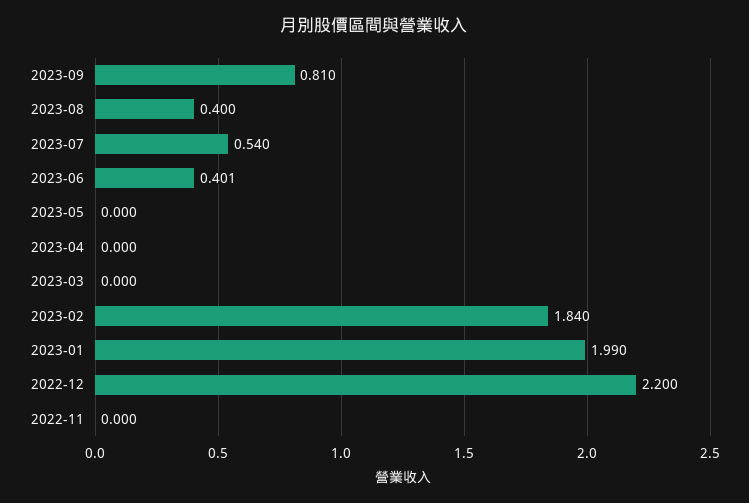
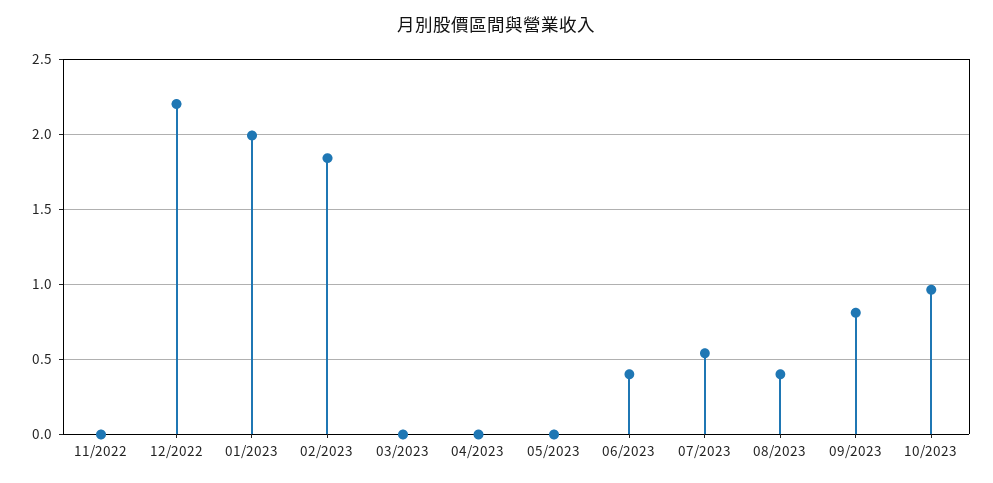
10/2023: none -> 0.95

